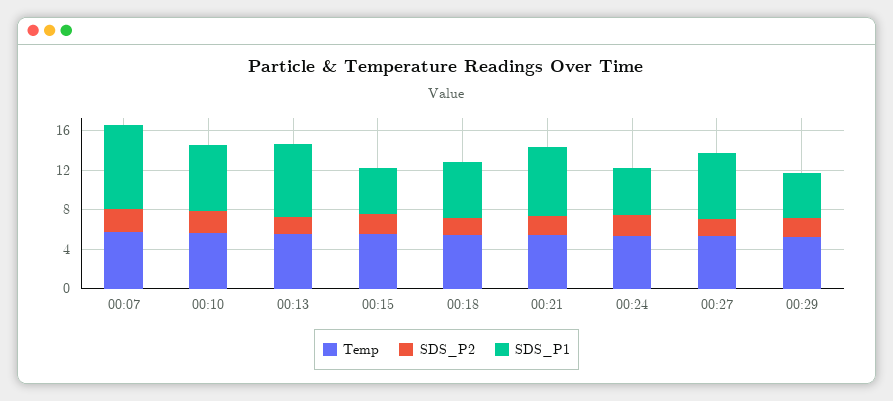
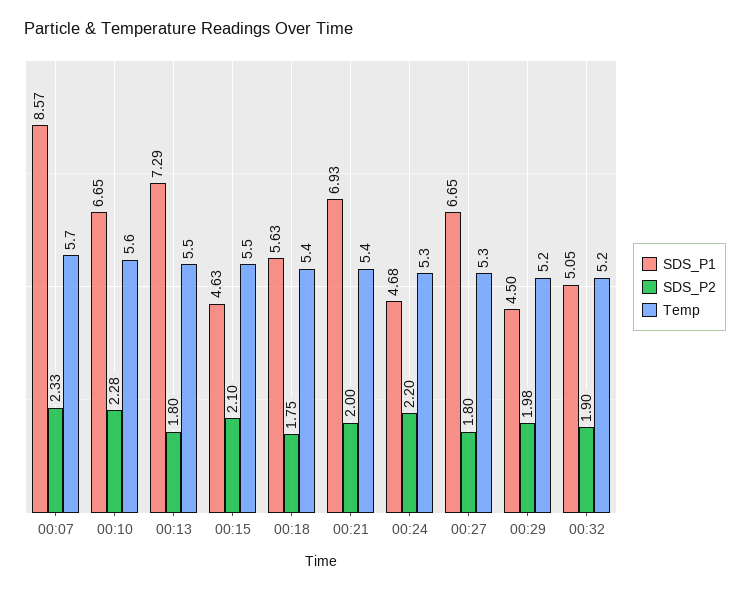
SDS_P1, 00:32: none -> 5.05
SDS_P2, 00:32: none -> 1.9
Temp, 00:32: none -> 5.2

